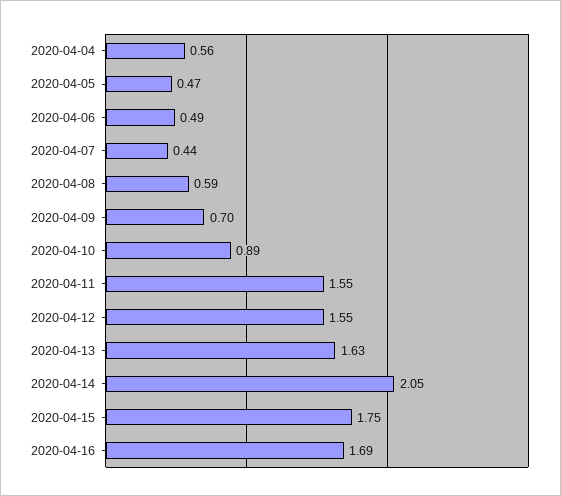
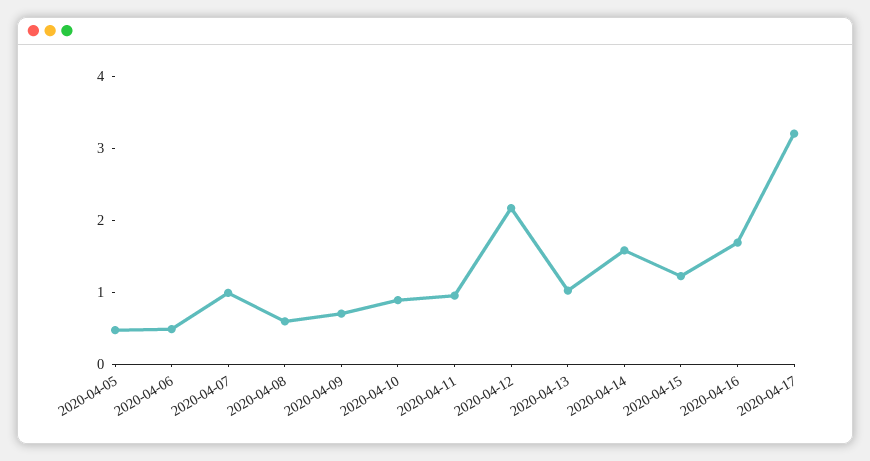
2020-04-04: 0.56 -> none
2020-04-07: 0.44 -> 1
2020-04-11: 1.55 -> 1
2020-04-12: 1.55 -> 2.2
2020-04-13: 1.63 -> 1
2020-04-14: 2.05 -> 1.6
2020-04-15: 1.75 -> 1.2
2020-04-17: none -> 3.2

